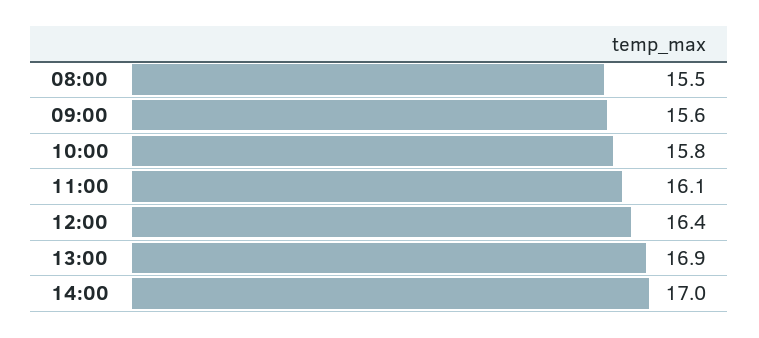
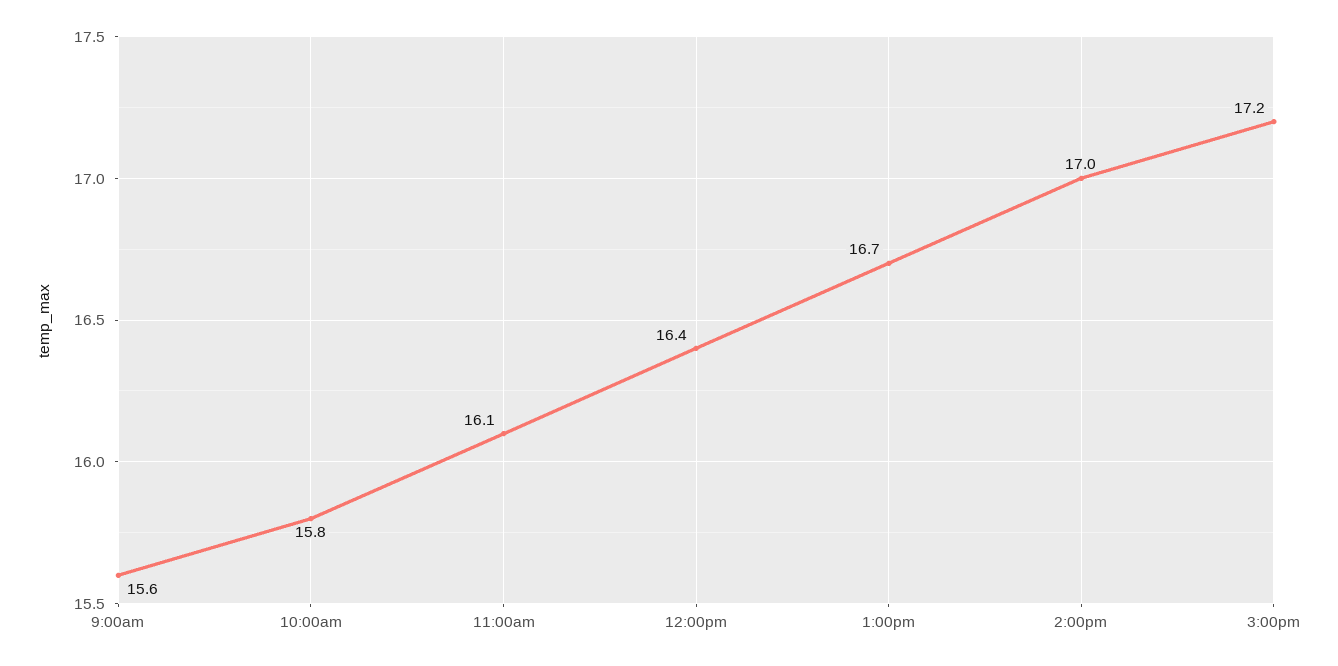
08:00: 15.5 -> none
13:00: 16.9 -> 16.7
3:00pm: none -> 17.2

